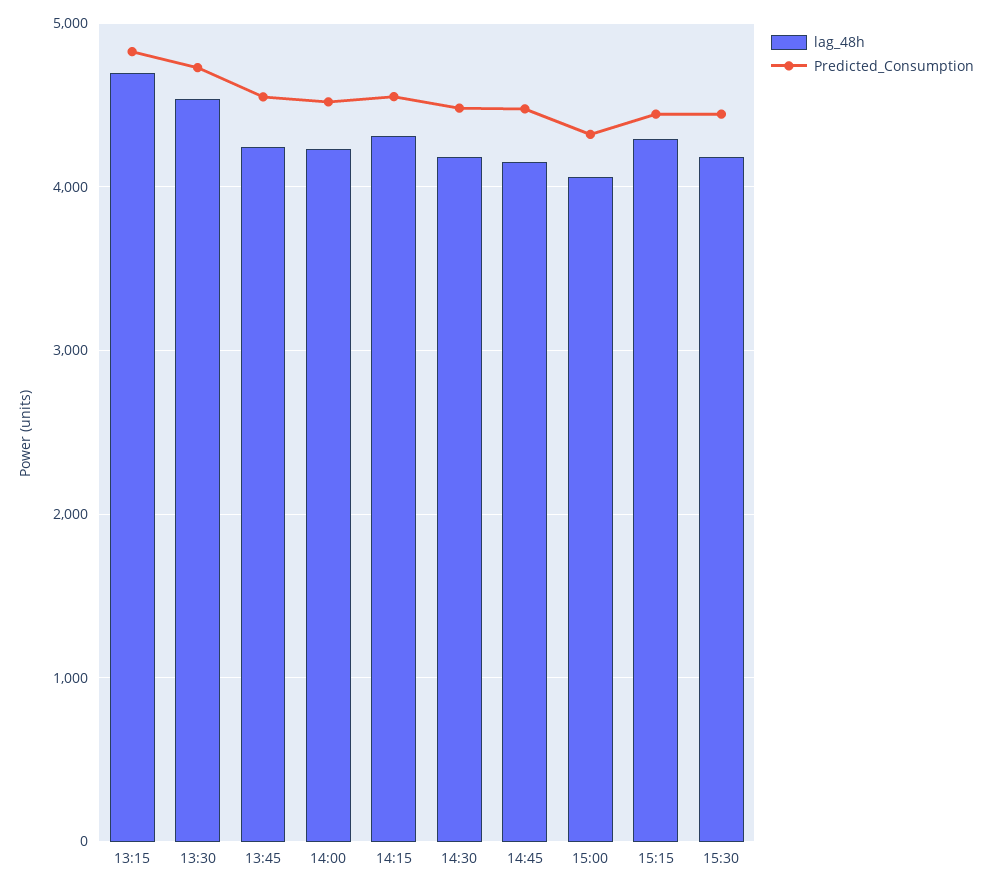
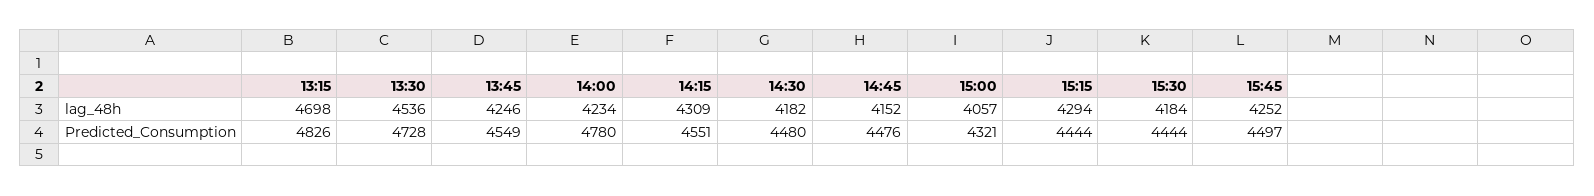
Predicted_Consumption, 14:00: 4500 -> 4780
lag_48h, 15:45: none -> 4252
Predicted_Consumption, 15:45: none -> 4497

